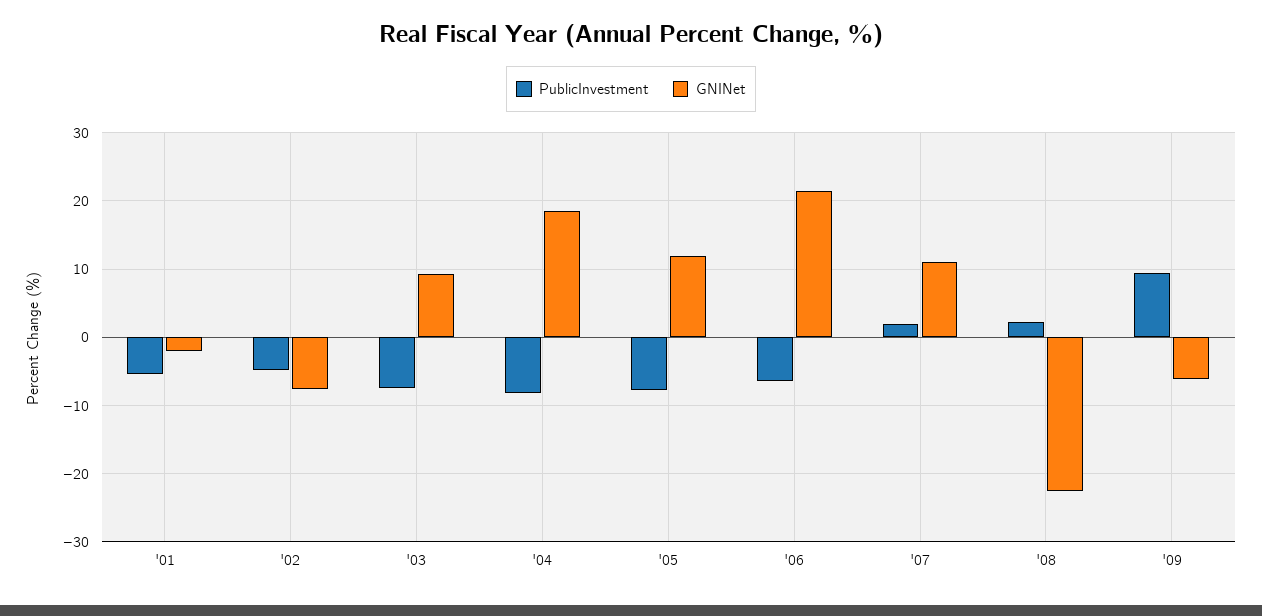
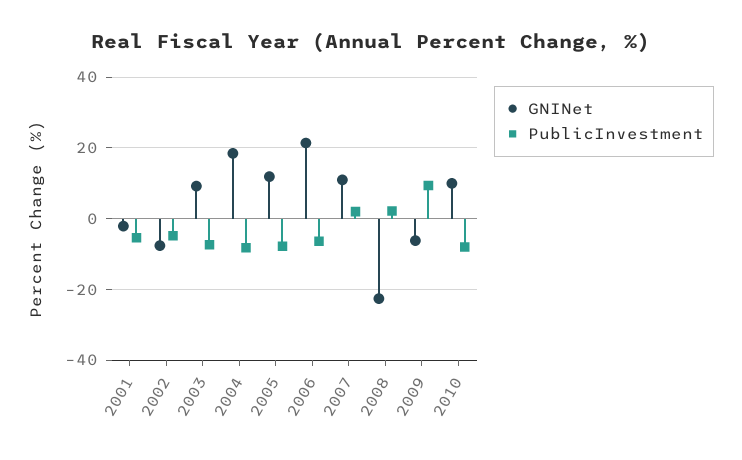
GNINet, 2010: none -> 10
PublicInvestment, 2010: none -> -8

